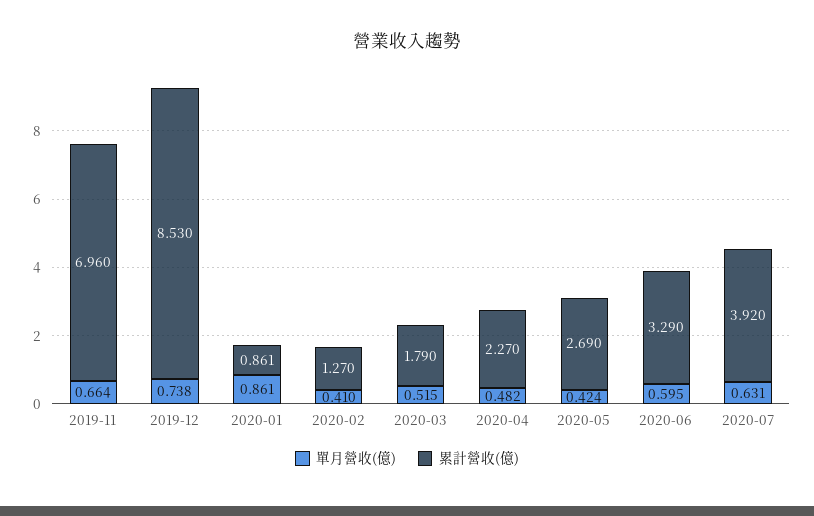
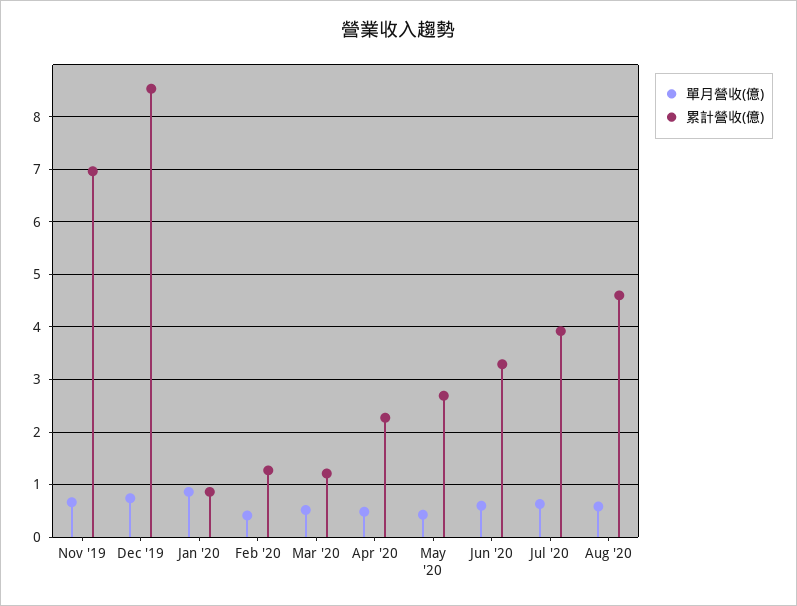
累計營收(億), 2020-03: 1.79 -> 1.2
單月營收(億), Aug '20: none -> 0.6
累計營收(億), Aug '20: none -> 4.6

